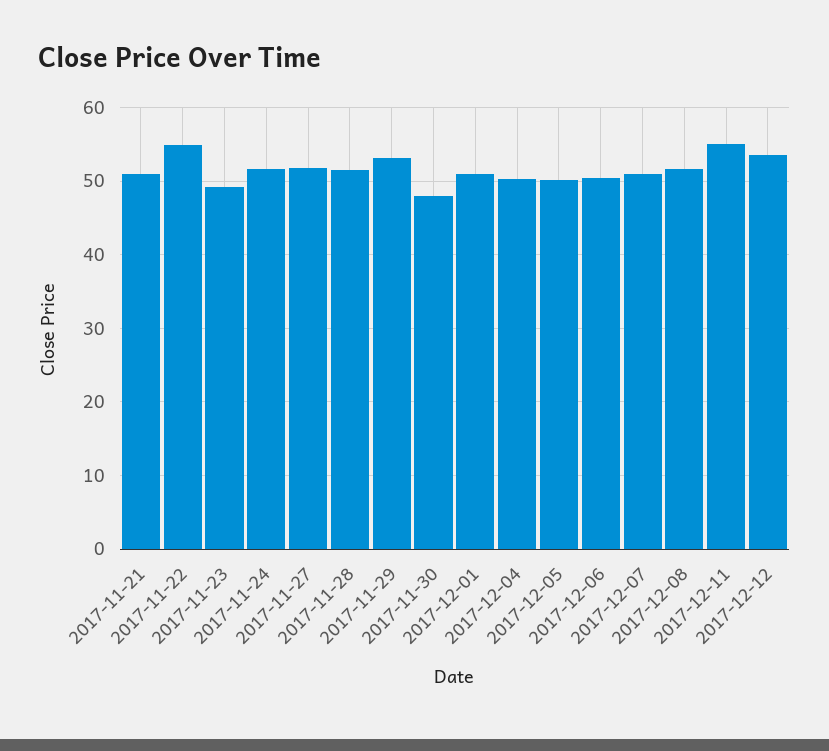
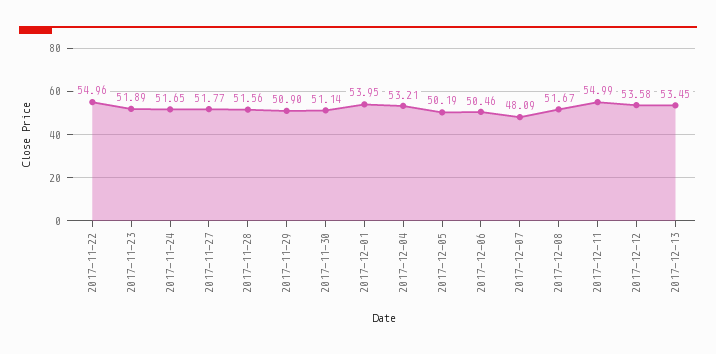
2017-11-21: 51 -> none
2017-11-23: 49 -> 51.89
2017-11-29: 53 -> 50.9
2017-11-30: 48 -> 51.14
2017-12-01: 51 -> 53.95
2017-12-04: 50 -> 53.21
2017-12-07: 51 -> 48.09
2017-12-13: none -> 53.45

